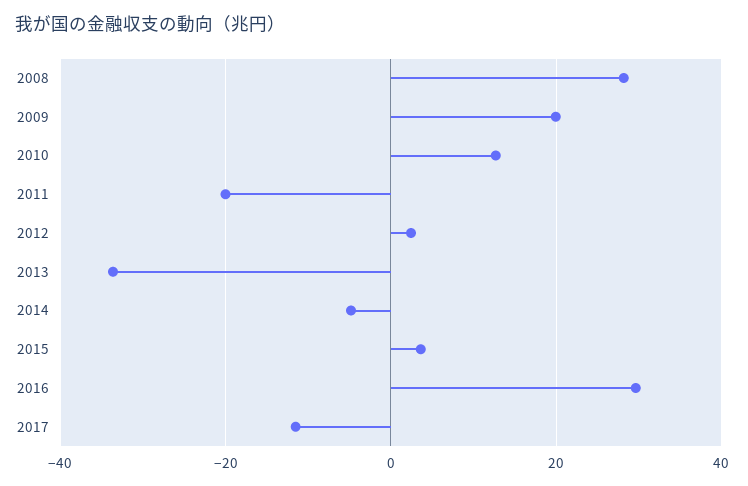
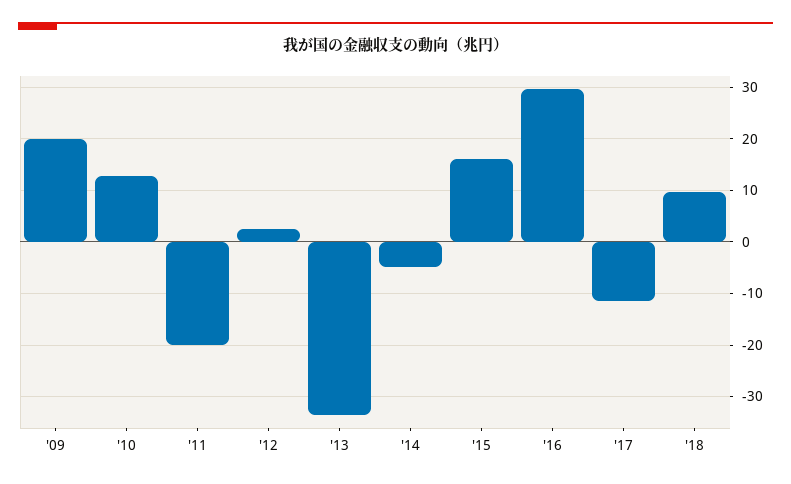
2008: 28 -> none
2015: 4 -> 16
'18: none -> 10

